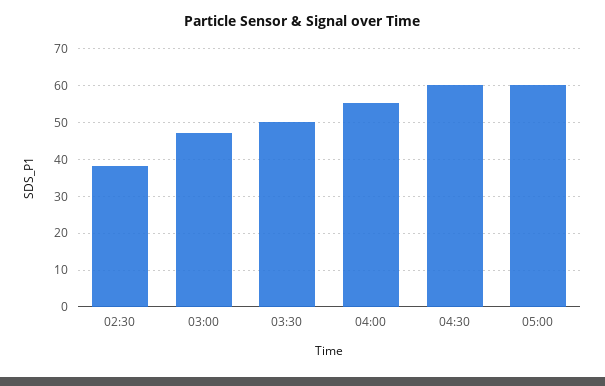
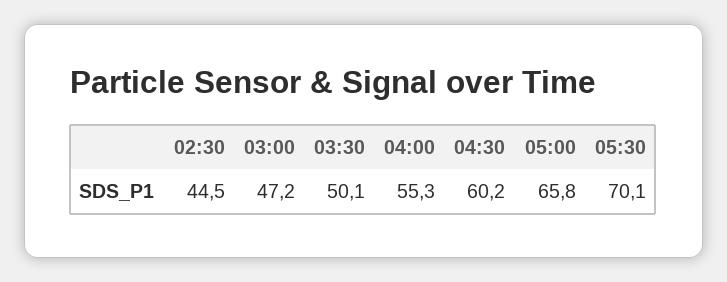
02:30: 38 -> 44.5
05:00: 60 -> 65.8
05:30: none -> 70.1

